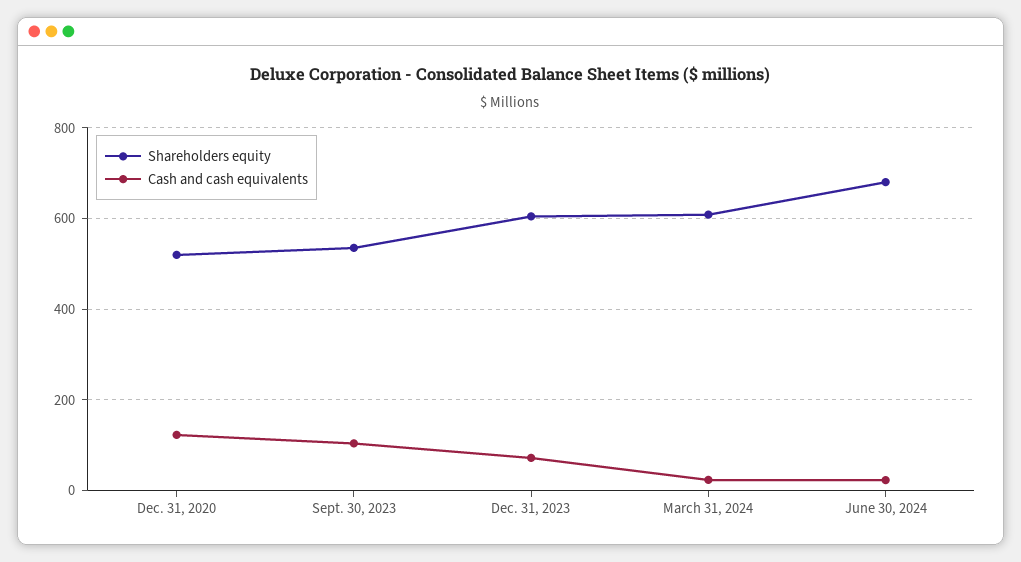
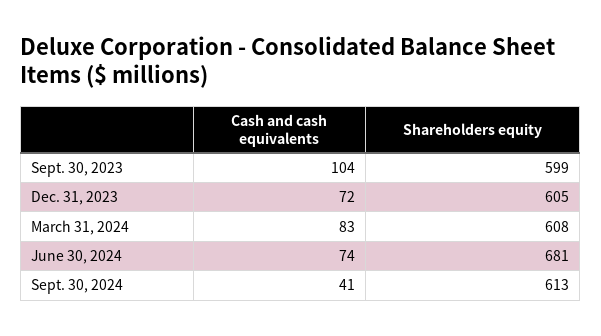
Shareholders equity, Dec. 31, 2020: 520 -> none
Cash and cash equivalents, Dec. 31, 2020: 120 -> none
Shareholders equity, Sept. 30, 2023: 540 -> 599
Cash and cash equivalents, March 31, 2024: 20 -> 83
Cash and cash equivalents, June 30, 2024: 20 -> 74
Cash and cash equivalents, Sept. 30, 2024: none -> 41
Shareholders equity, Sept. 30, 2024: none -> 613

